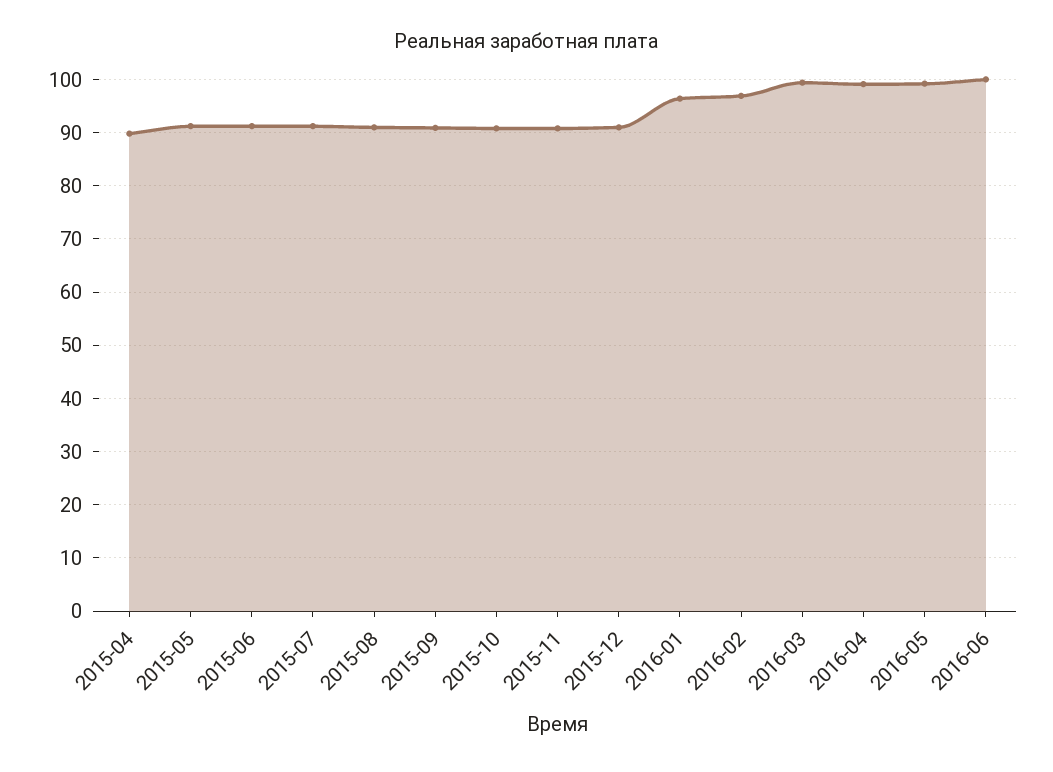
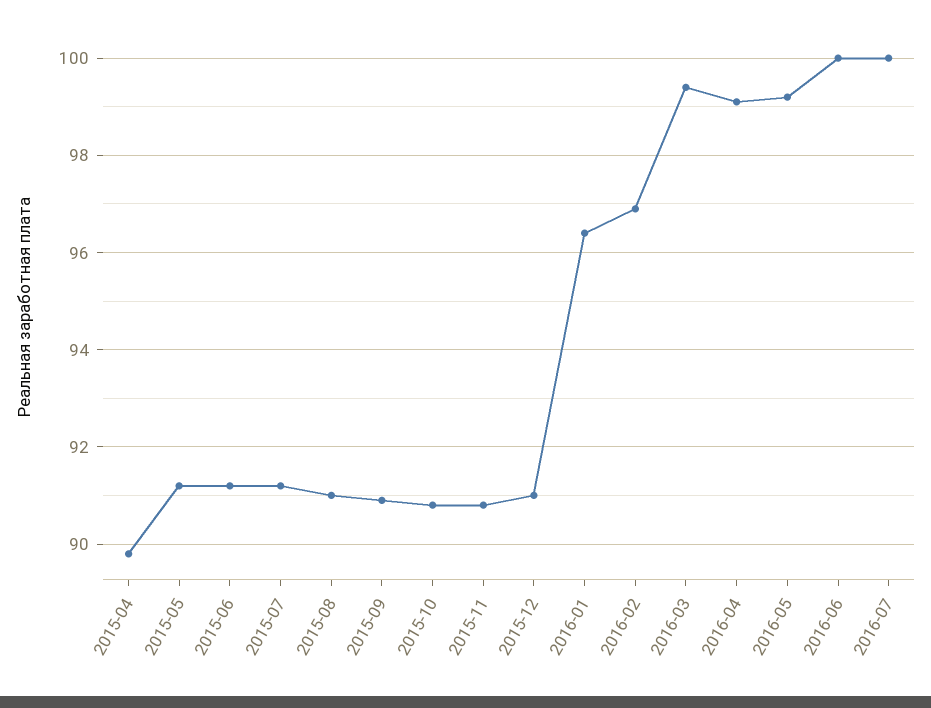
2016-07: none -> 100

